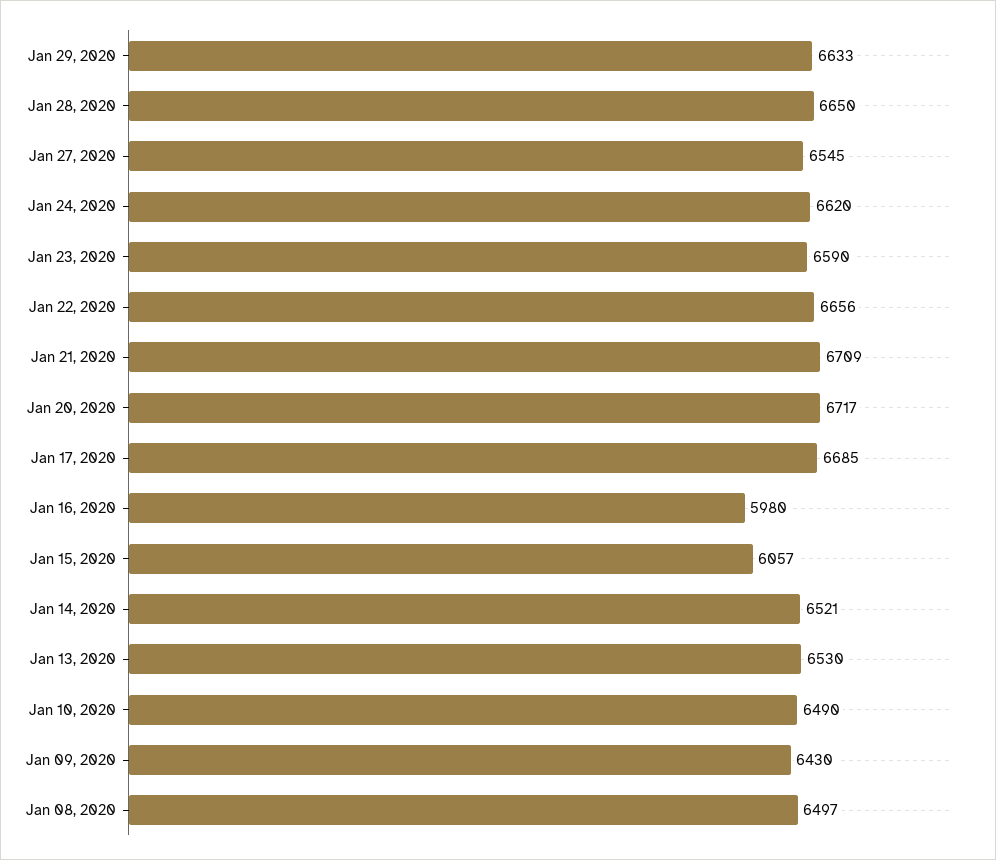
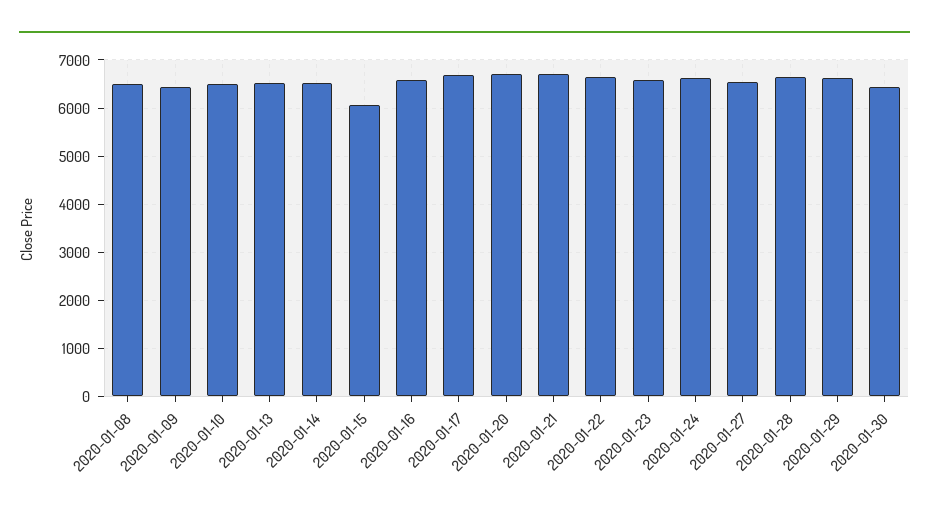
Jan 16, 2020: 5980 -> 6600
2020-01-30: none -> 6400

